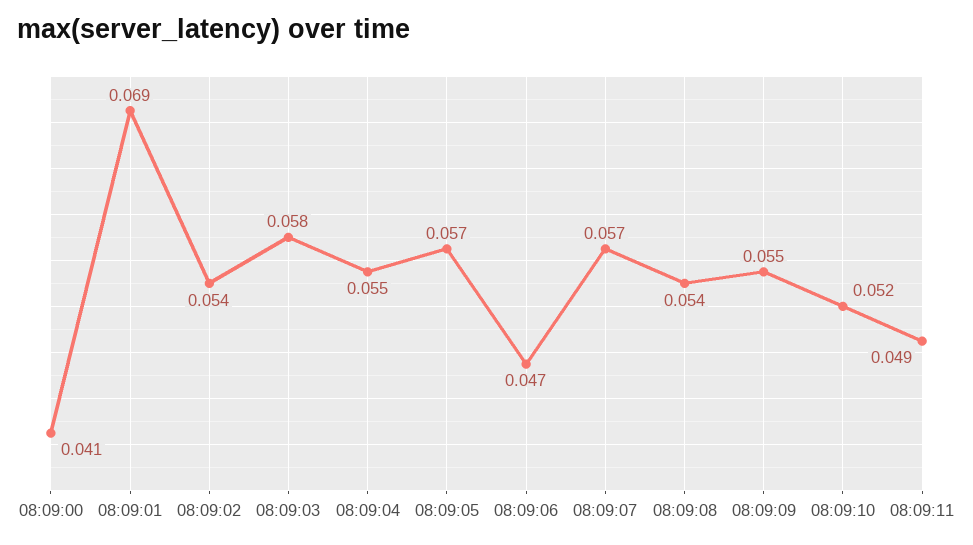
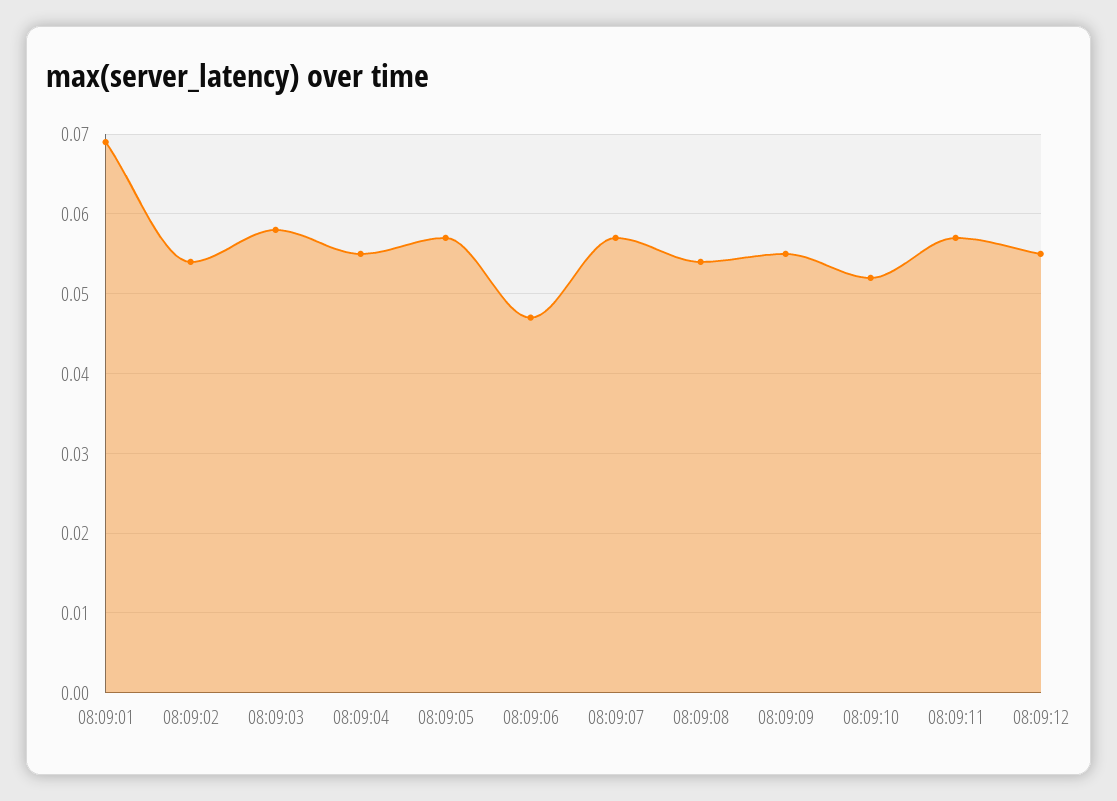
08:09:00: 0.041 -> none
08:09:11: 0.049 -> 0.057
08:09:12: none -> 0.055

